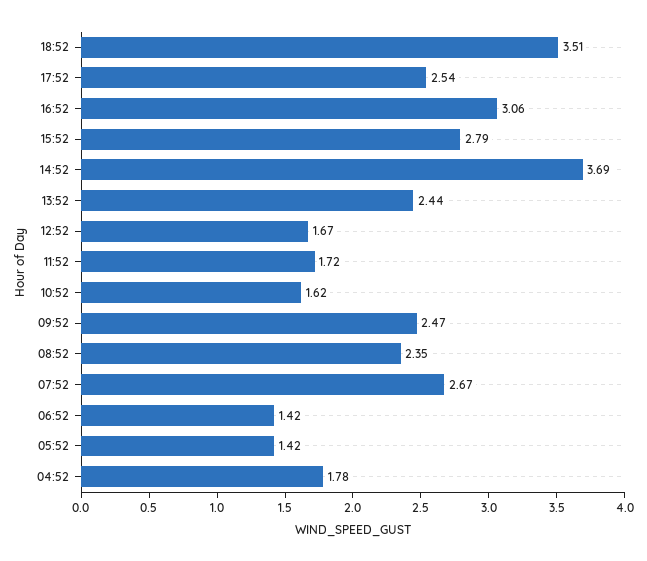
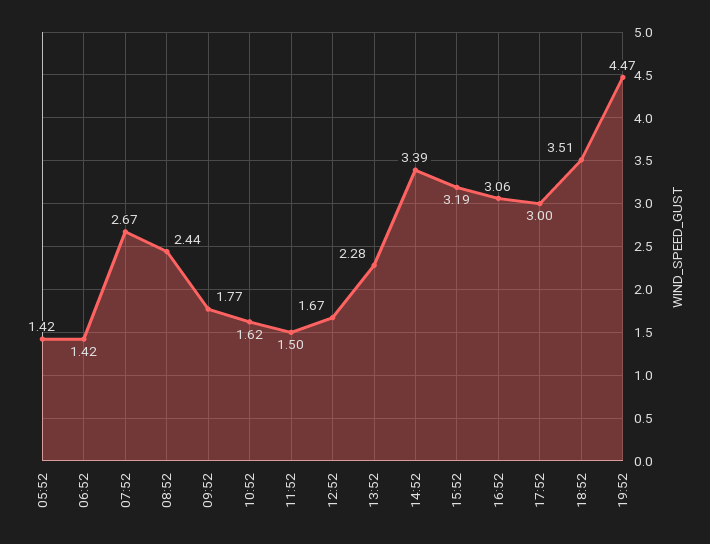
17:52: 2.54 -> 3
15:52: 2.79 -> 3.19
14:52: 3.69 -> 3.39
13:52: 2.44 -> 2.28
11:52: 1.72 -> 1.5
09:52: 2.47 -> 1.77
08:52: 2.35 -> 2.44
04:52: 1.78 -> none
19:52: none -> 4.47

